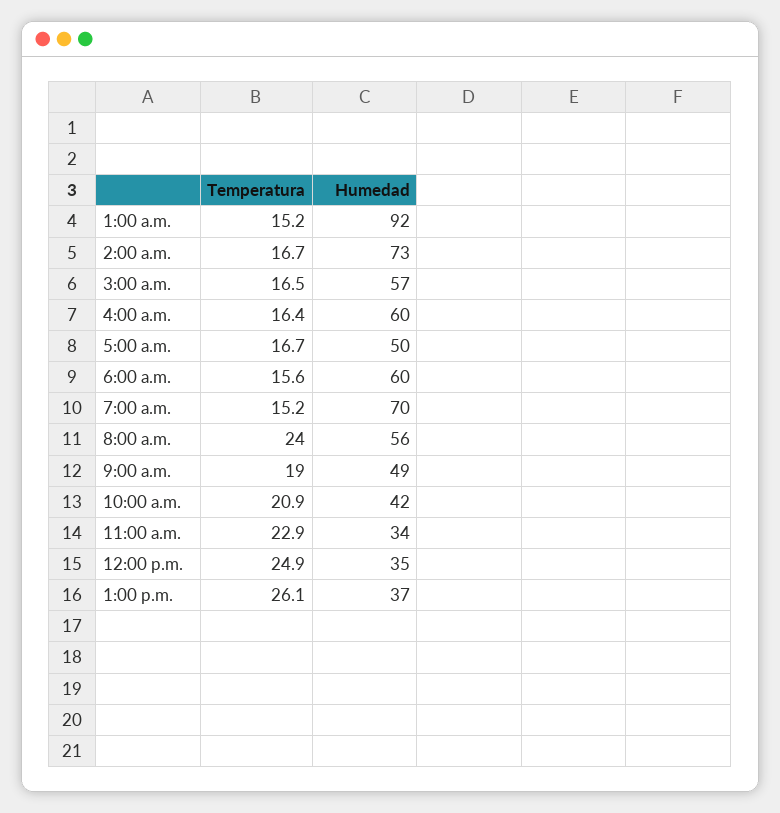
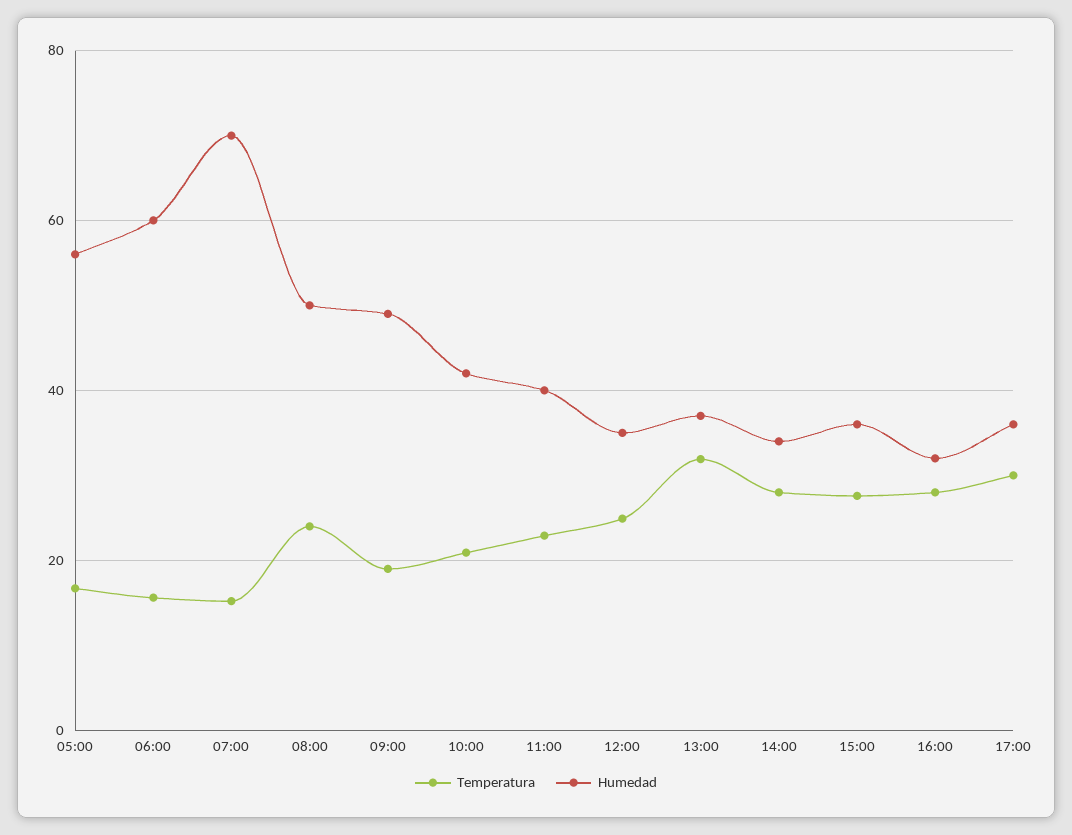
Temperatura, 1:00 a.m.: 15.2 -> none
Humedad, 1:00 a.m.: 92 -> none
Temperatura, 2:00 a.m.: 16.7 -> none
Humedad, 2:00 a.m.: 73 -> none
Temperatura, 3:00 a.m.: 16.5 -> none
Humedad, 3:00 a.m.: 57 -> none
Temperatura, 4:00 a.m.: 16.4 -> none
Humedad, 4:00 a.m.: 60 -> none
Humedad, 5:00 a.m.: 50 -> 56
Humedad, 8:00 a.m.: 56 -> 50
Humedad, 11:00 a.m.: 34 -> 40
Temperatura, 1:00 p.m.: 26.1 -> 32
Temperatura, 14:00: none -> 28
Humedad, 14:00: none -> 34
Temperatura, 15:00: none -> 28
Humedad, 15:00: none -> 36
Temperatura, 16:00: none -> 28
Humedad, 16:00: none -> 32
Temperatura, 17:00: none -> 30
Humedad, 17:00: none -> 36

